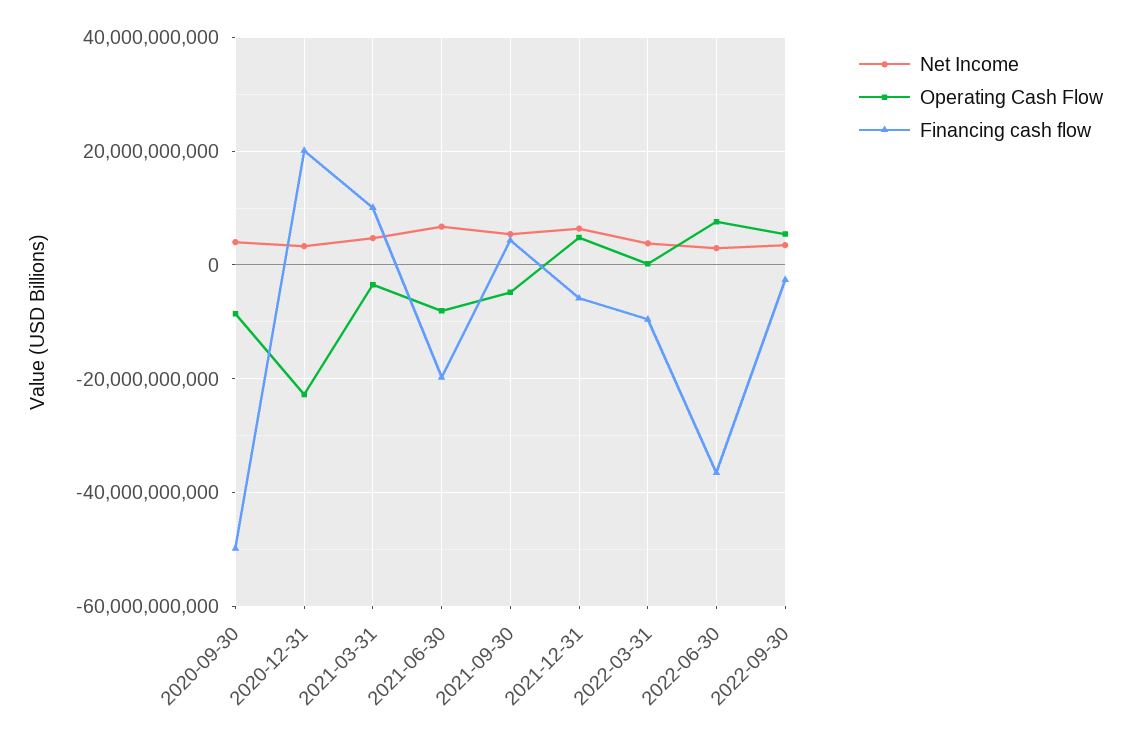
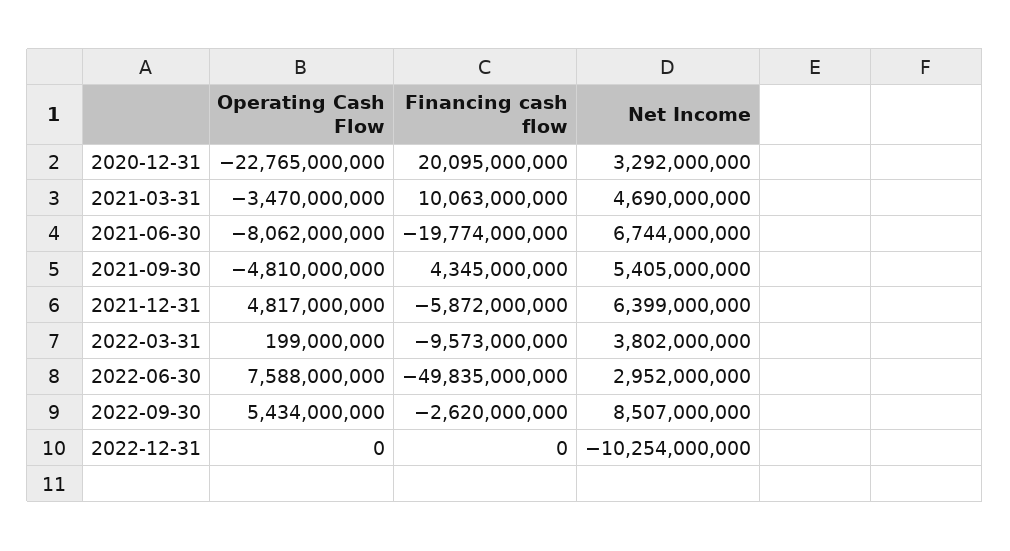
Net Income, 2020-09-30: 4000000000 -> none
Operating Cash Flow, 2020-09-30: -8000000000 -> none
Financing cash flow, 2020-09-30: -50000000000 -> none
Financing cash flow, 2022-06-30: -36000000000 -> -49835000000
Net Income, 2022-09-30: 4000000000 -> 8507000000
Operating Cash Flow, 2022-12-31: none -> 0
Financing cash flow, 2022-12-31: none -> 0
Net Income, 2022-12-31: none -> -10254000000

